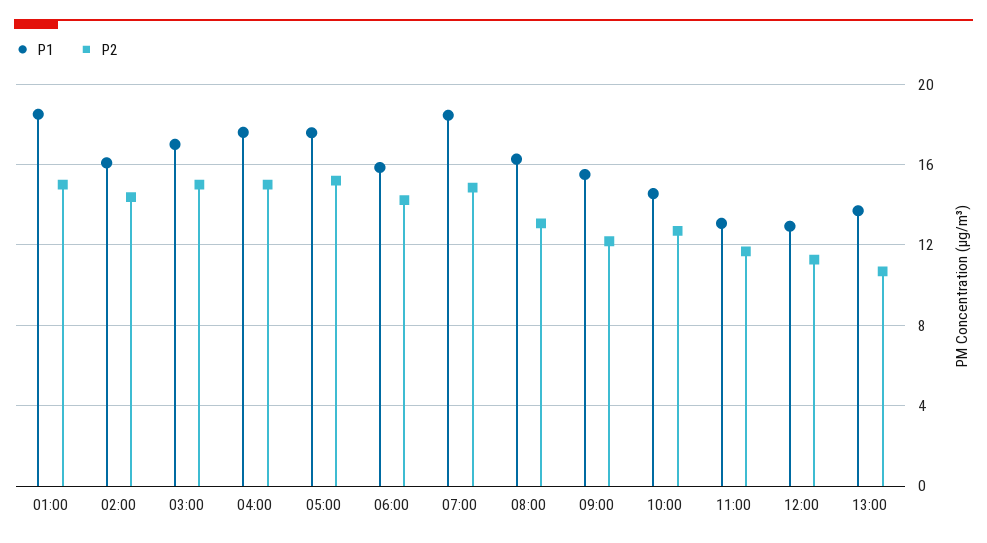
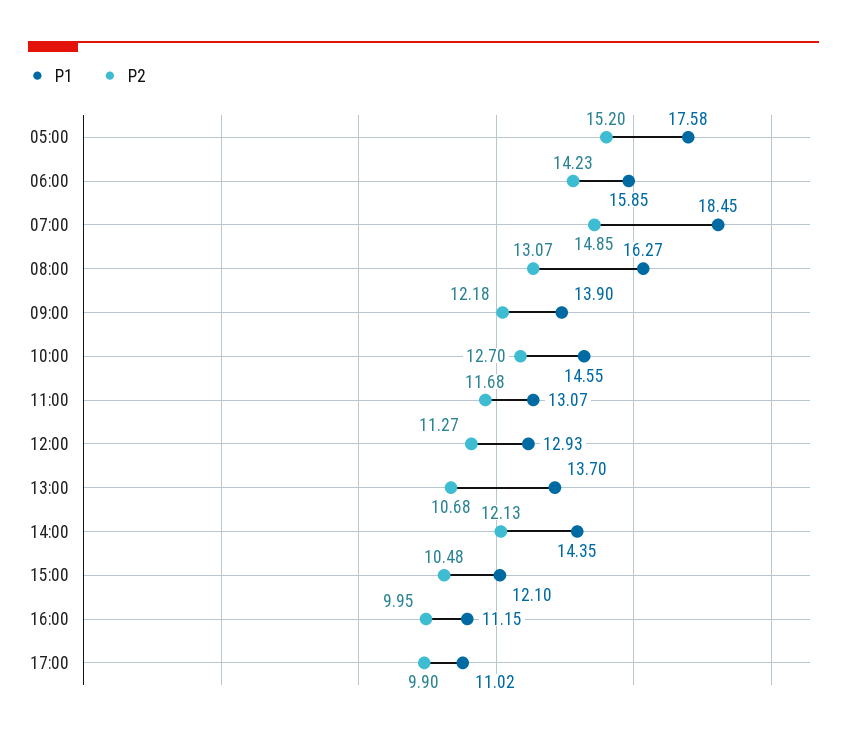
P1, 01:00: 18.5 -> none
P2, 01:00: 15 -> none
P1, 02:00: 16 -> none
P2, 02:00: 14.5 -> none
P1, 03:00: 17 -> none
P2, 03:00: 15 -> none
P1, 04:00: 17.5 -> none
P2, 04:00: 15 -> none
P1, 09:00: 15.5 -> 13.9
P1, 14:00: none -> 14.35
P2, 14:00: none -> 12.13
P1, 15:00: none -> 12.1
P2, 15:00: none -> 10.48
P1, 16:00: none -> 11.15
P2, 16:00: none -> 9.95
P1, 17:00: none -> 11.02
P2, 17:00: none -> 9.9

